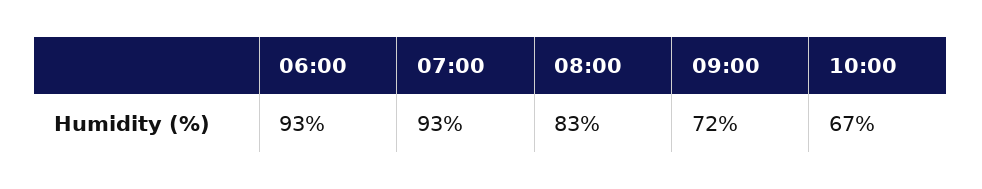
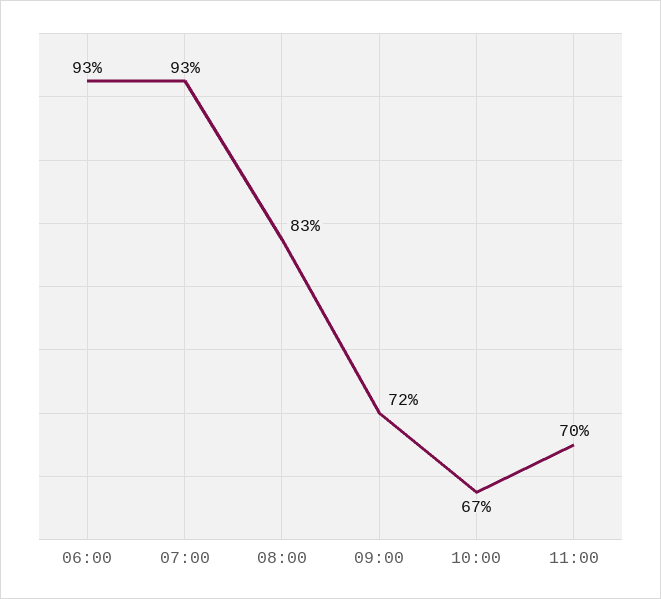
11:00: none -> 70

